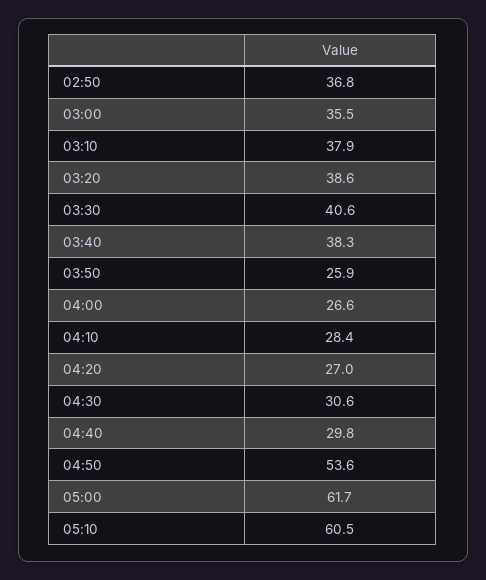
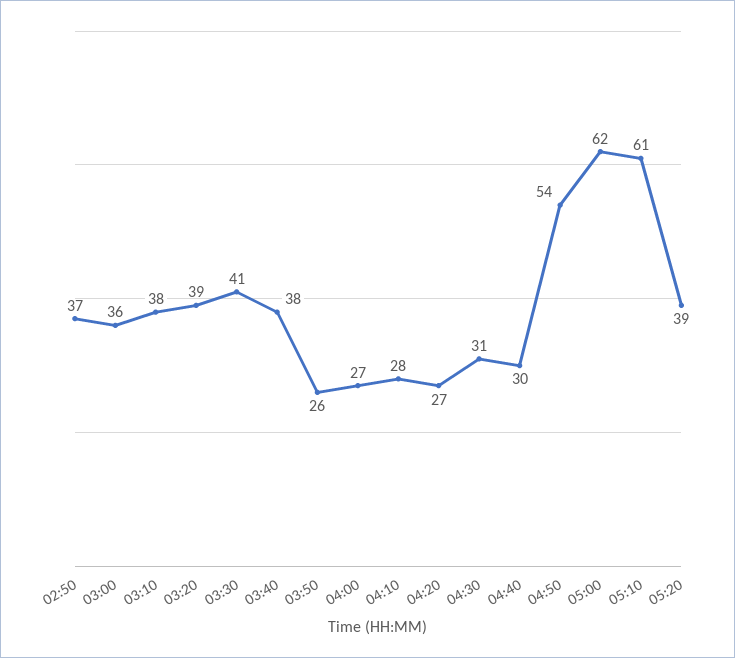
05:20: none -> 39

